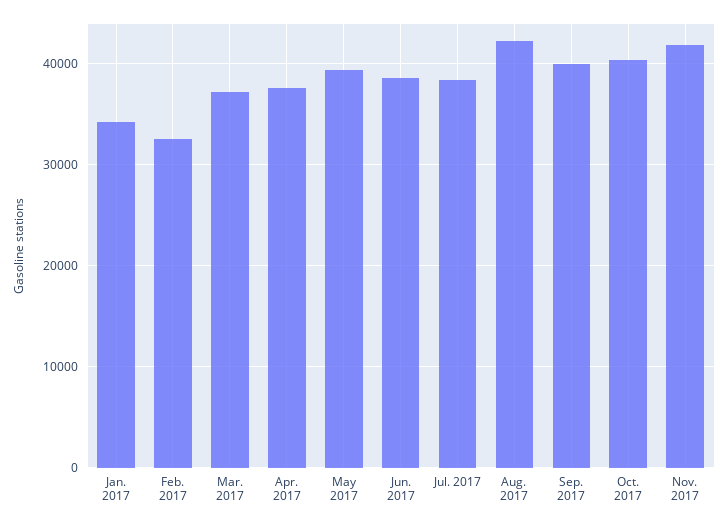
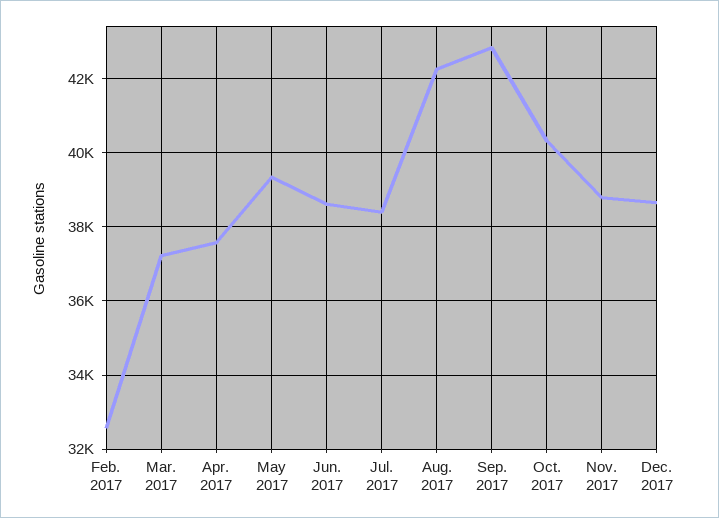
Jan. 2017: 34000 -> none
Sep. 2017: 40000 -> 42800
Nov. 2017: 42000 -> 38800
Dec. 2017: none -> 38600

